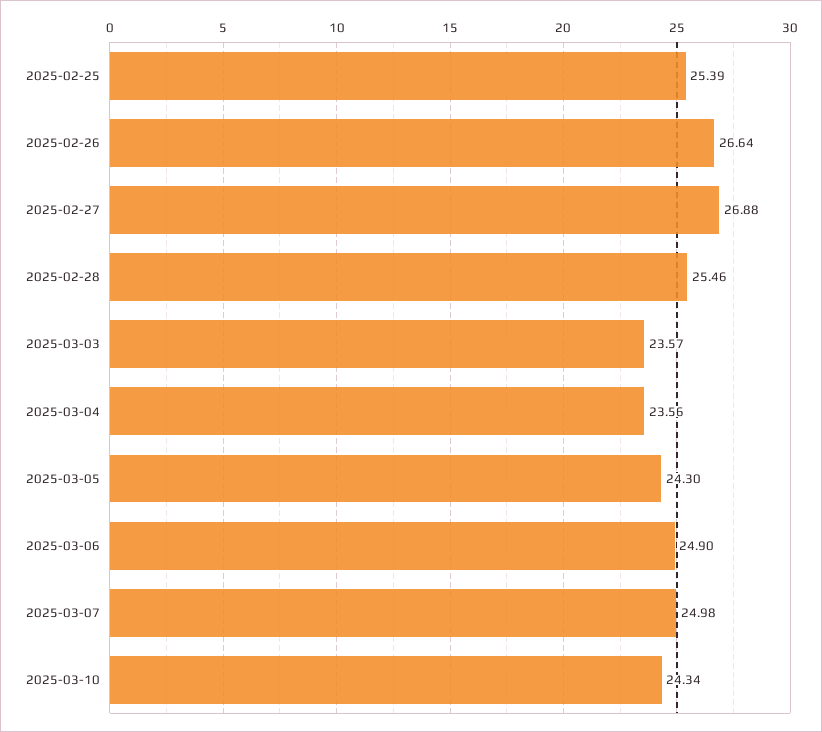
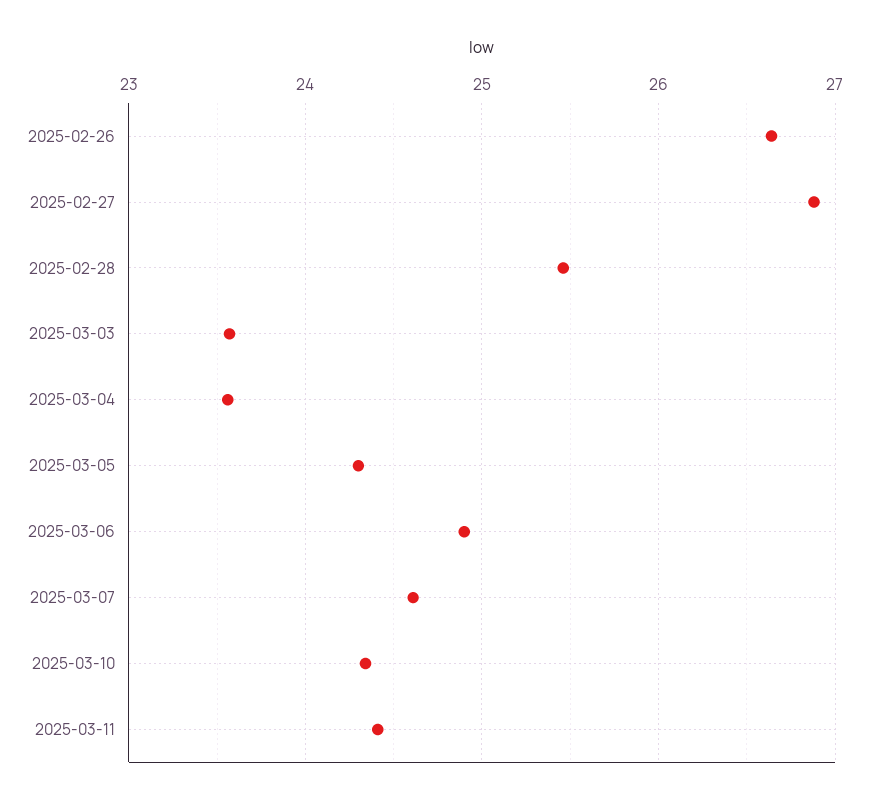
2025-02-25: 25.39 -> none
2025-03-07: 24.98 -> 24.6
2025-03-11: none -> 24.4

